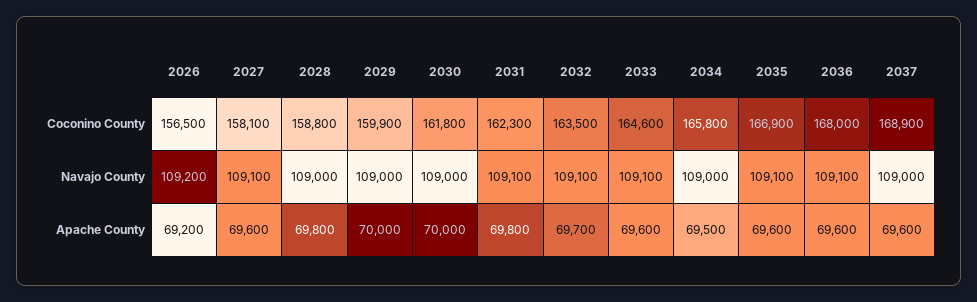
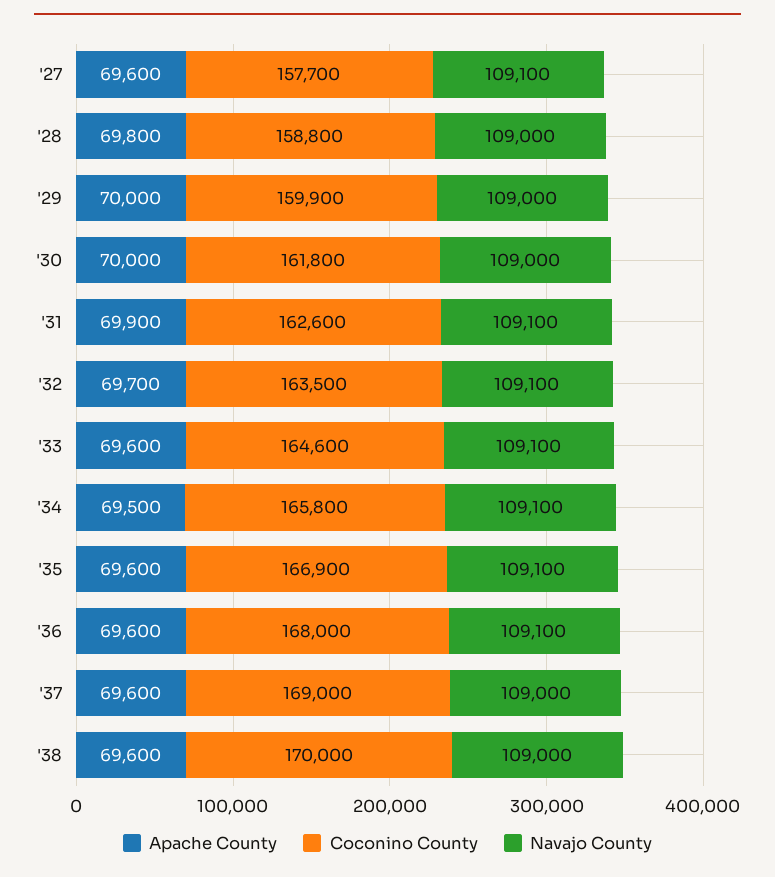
Coconino County, 2026: 156500 -> none
Coconino County, 2027: 158100 -> 157700
Coconino County, 2031: 162300 -> 162600
Coconino County, 2037: 168900 -> 169000
Navajo County, 2026: 109200 -> none
Navajo County, 2034: 109000 -> 109100
Apache County, 2026: 69200 -> none
Apache County, 2031: 69800 -> 69900
Apache County, '38: none -> 69600
Coconino County, '38: none -> 170000
Navajo County, '38: none -> 109000

